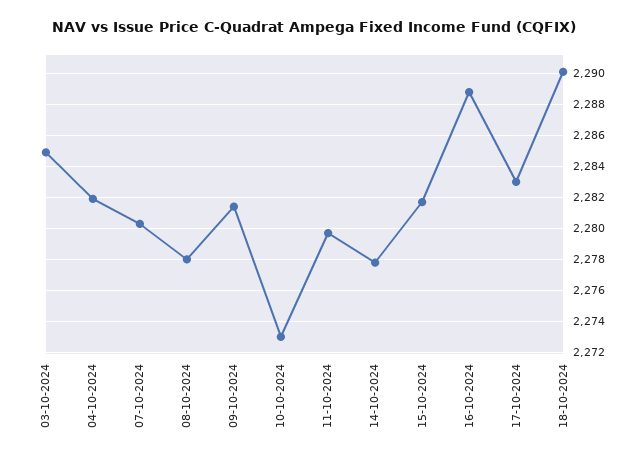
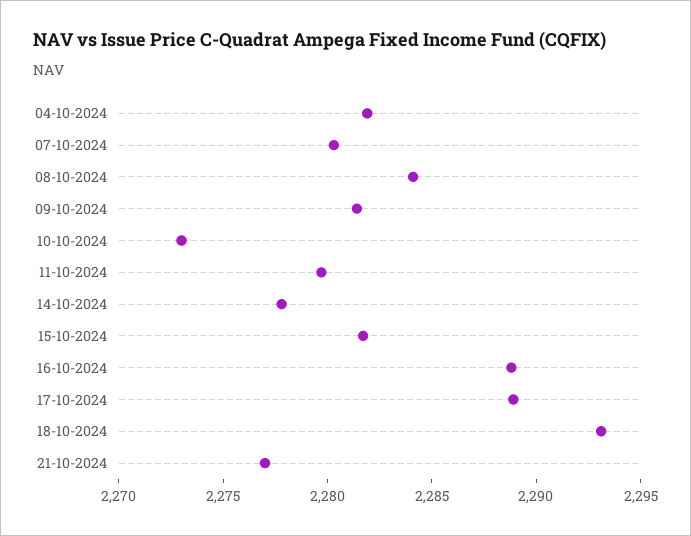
03-10-2024: 2285 -> none
08-10-2024: 2278 -> 2284
17-10-2024: 2283 -> 2289
18-10-2024: 2290 -> 2293
21-10-2024: none -> 2277

